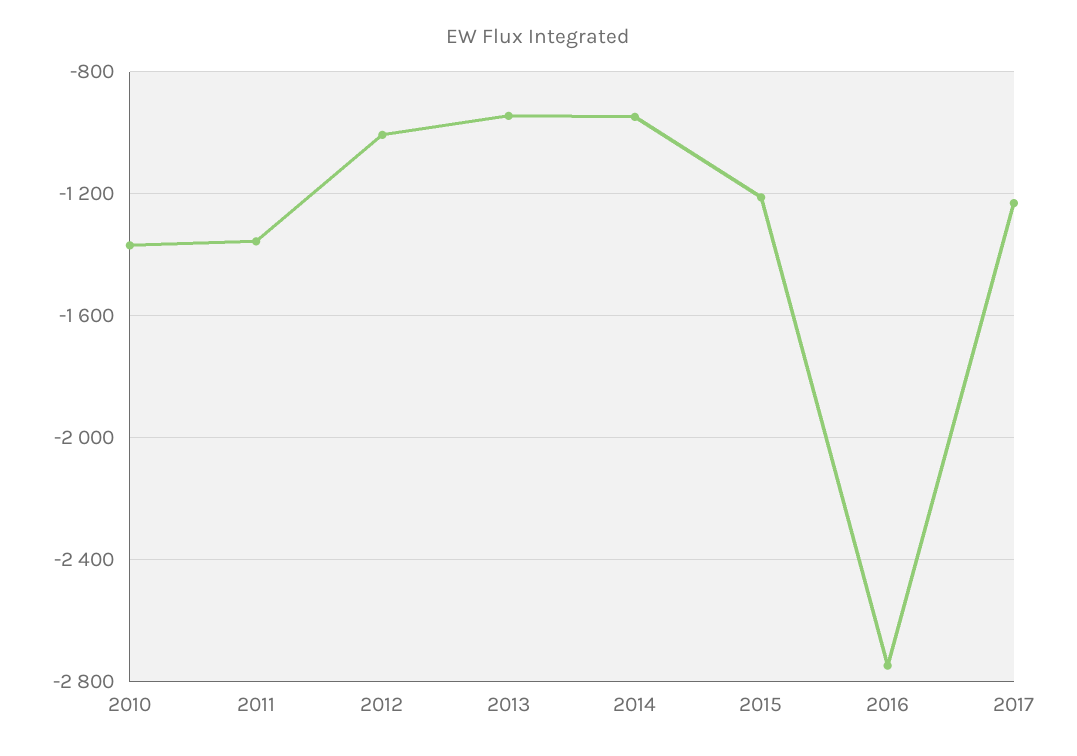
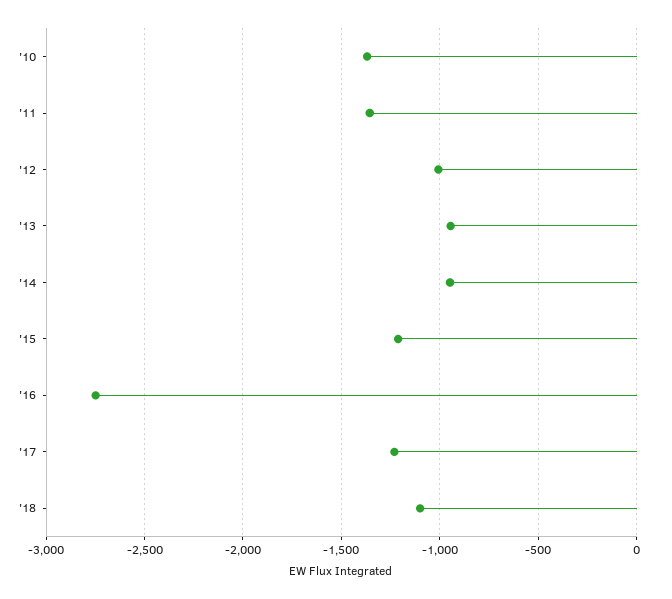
'18: none -> -1100

